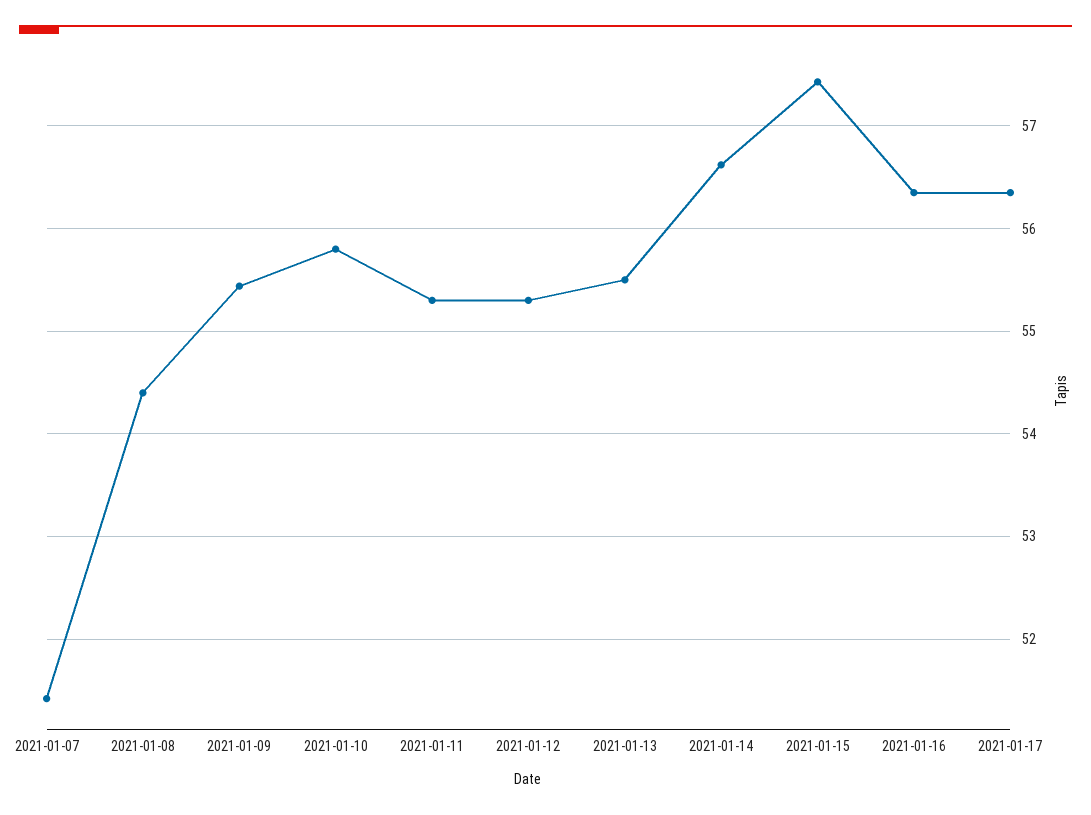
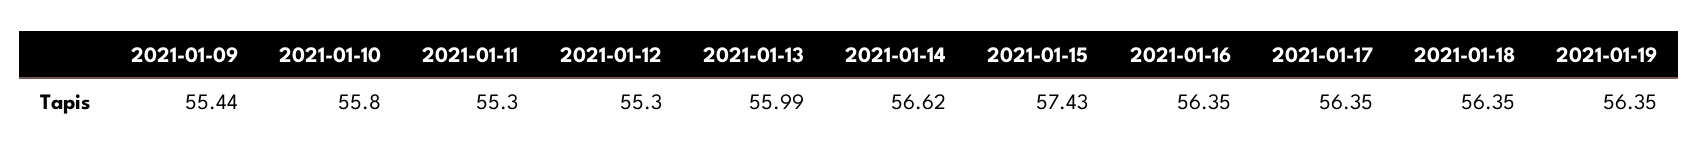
2021-01-07: 51.4 -> none
2021-01-08: 54.4 -> none
2021-01-13: 55.5 -> 55.99
2021-01-18: none -> 56.35
2021-01-19: none -> 56.35

